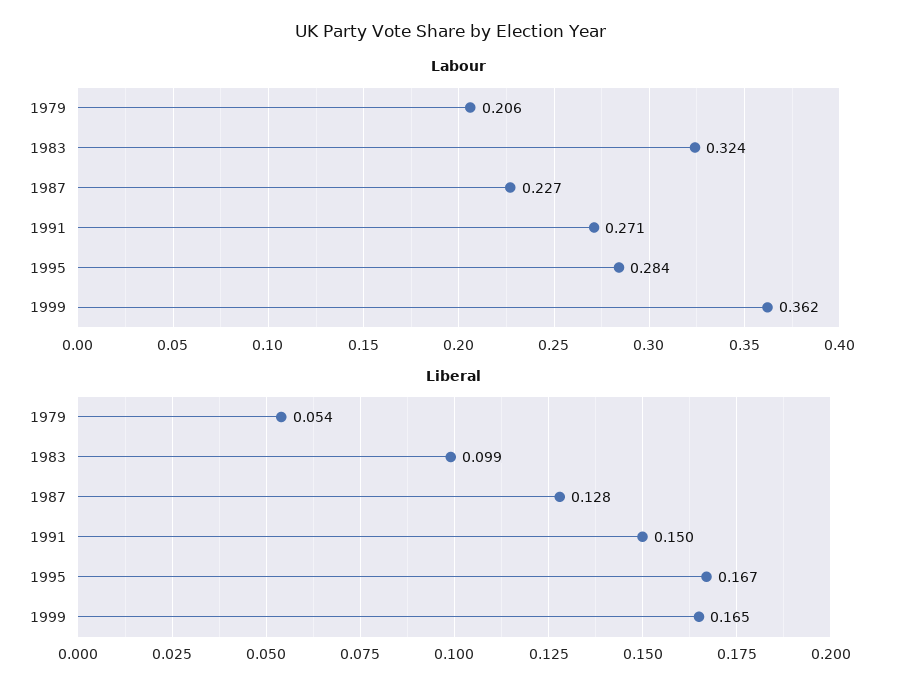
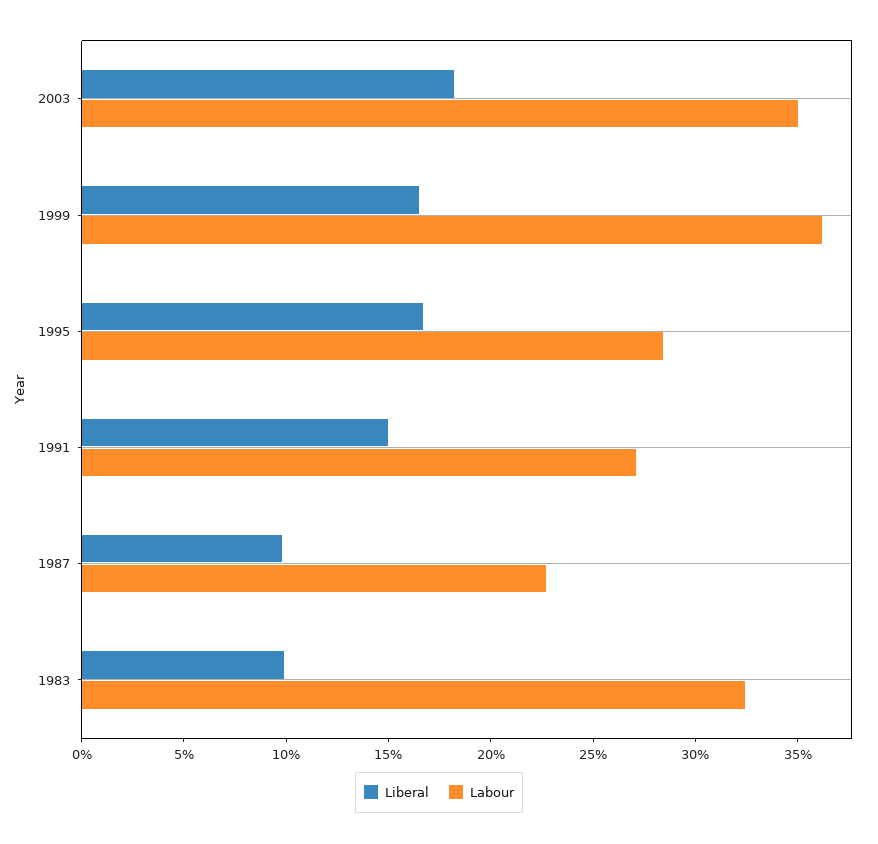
Labour, 1979: 0.206 -> none
Liberal, 1979: 0.054 -> none
Liberal, 1987: 0.128 -> 0.1
Liberal, 2003: none -> 0.18
Labour, 2003: none -> 0.35

